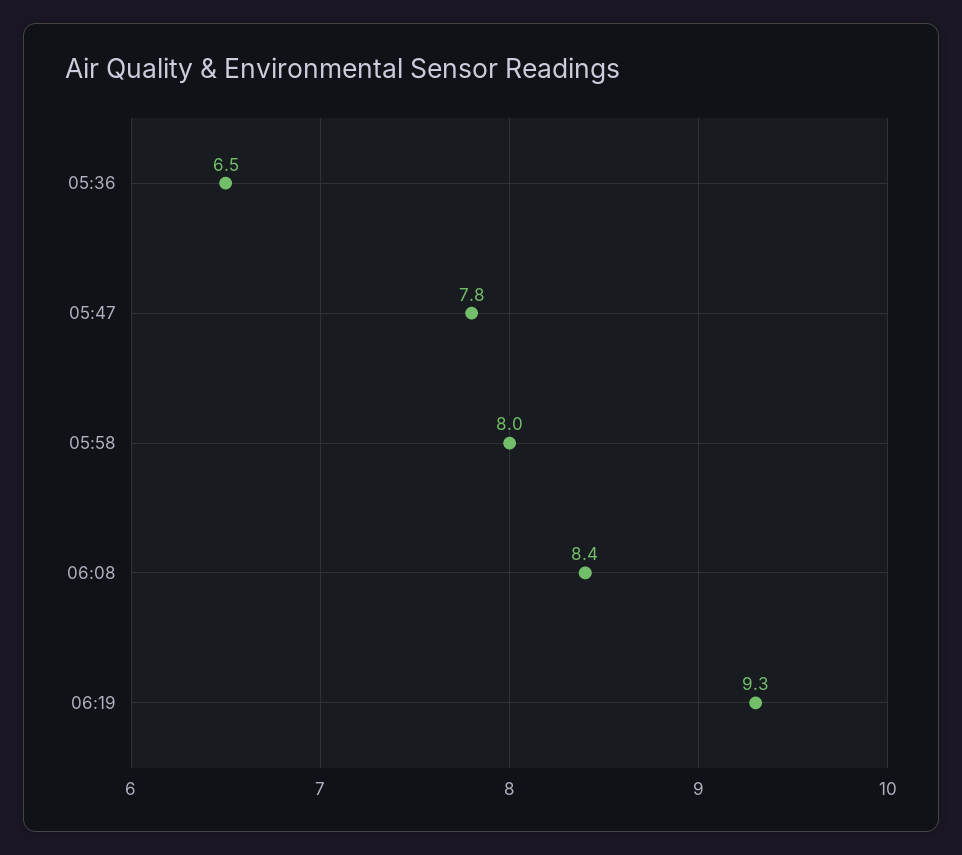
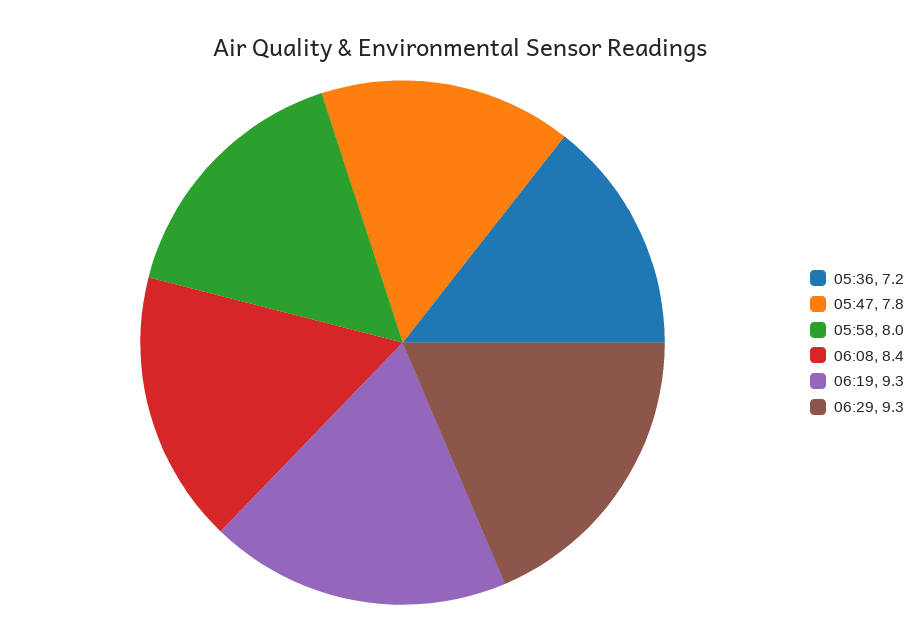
05:36: 6.5 -> 7.2
06:29: none -> 9.3

